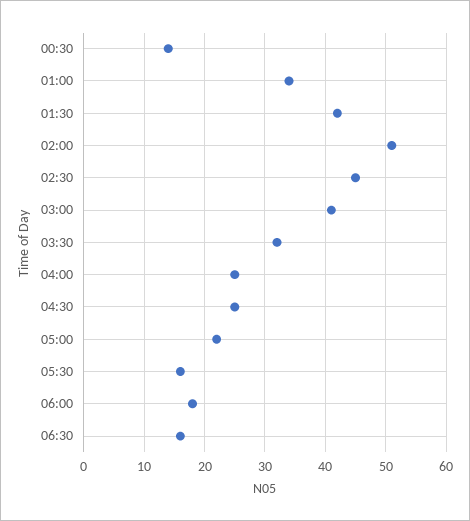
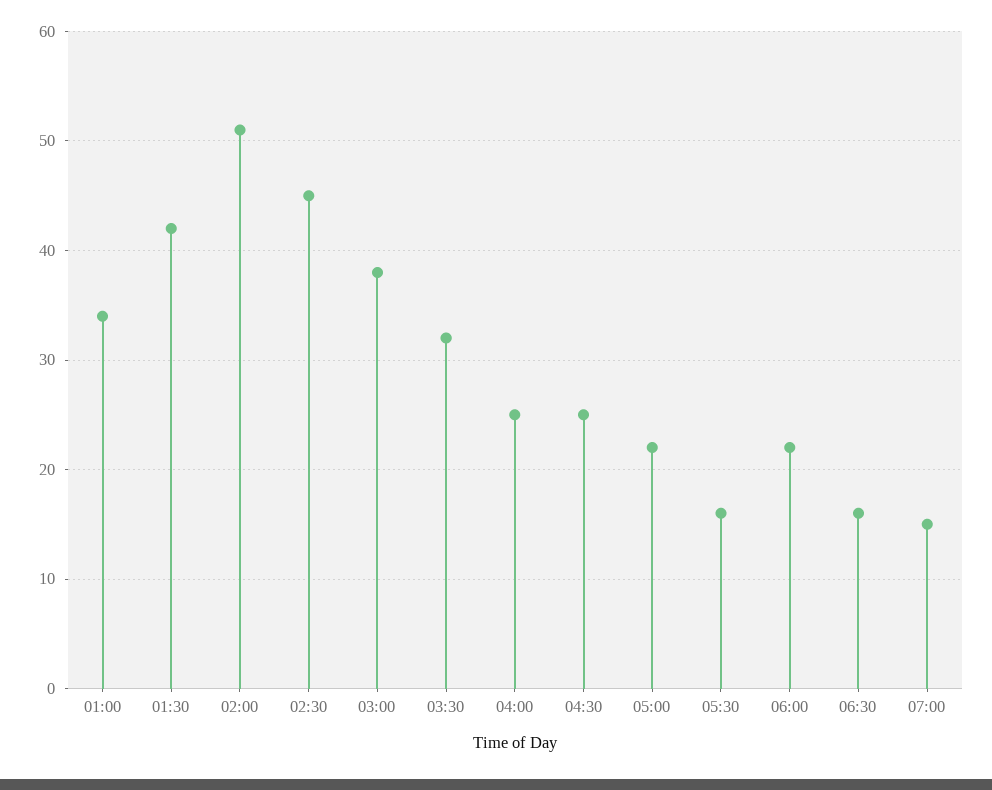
00:30: 14 -> none
03:00: 41 -> 38
06:00: 18 -> 22
07:00: none -> 15

